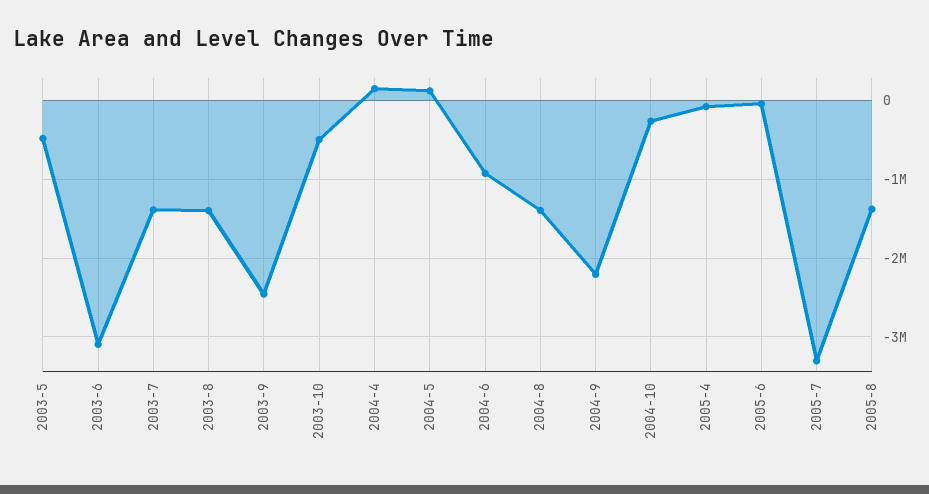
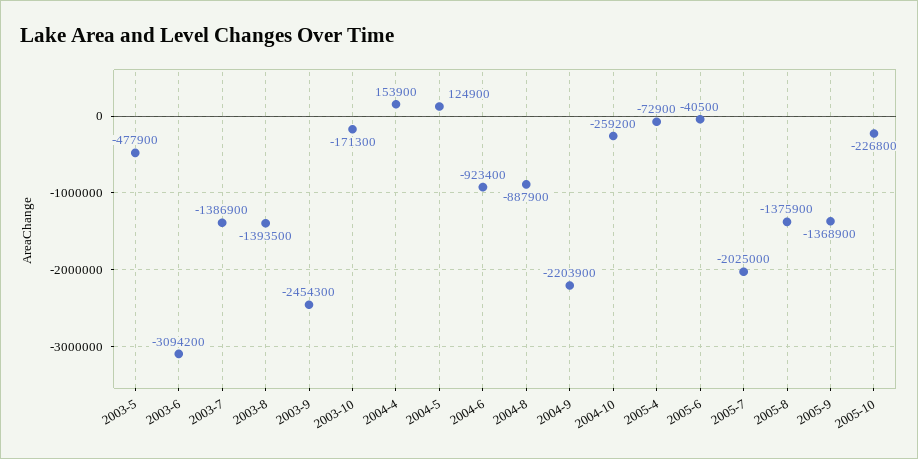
2003-10: -500000 -> -171300
2004-8: -1400000 -> -887900
2005-7: -3300000 -> -2025000
2005-9: none -> -1368900
2005-10: none -> -226800

